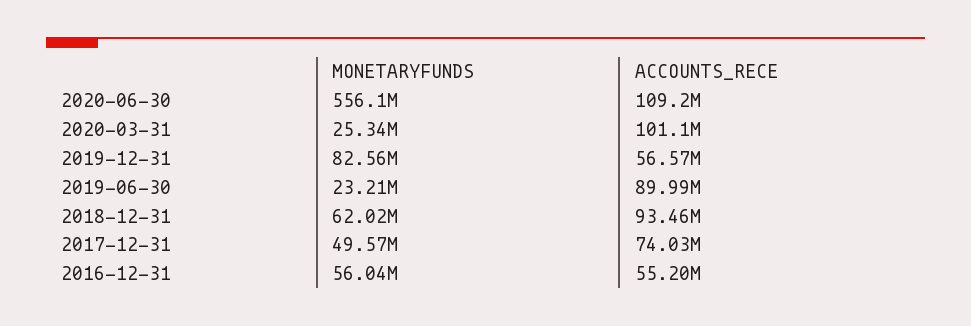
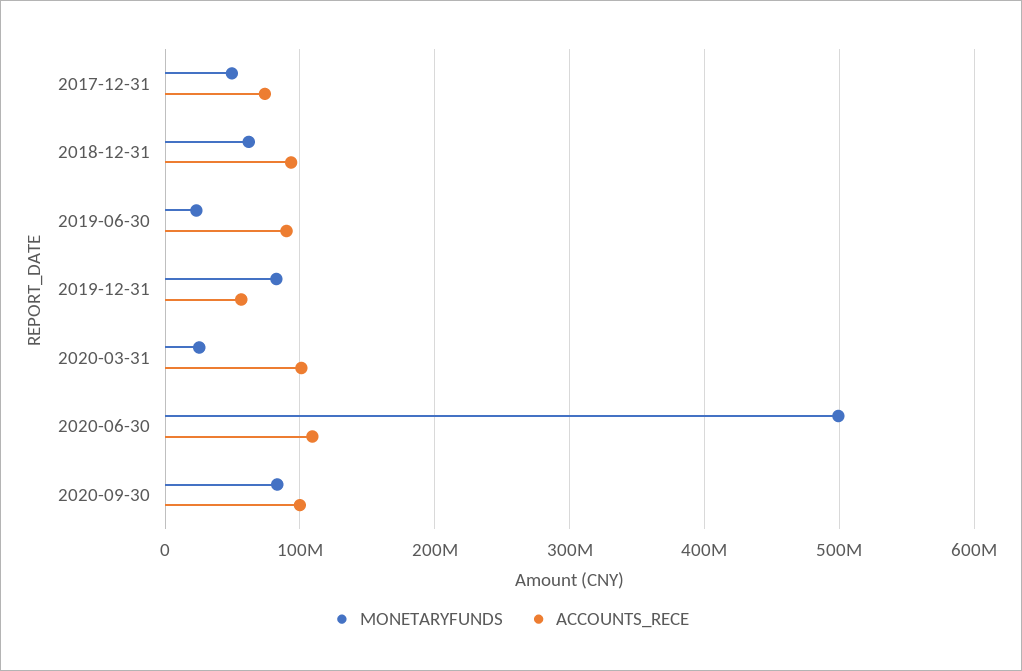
MONETARYFUNDS, 2020-06-30: 556100000 -> 500000000
MONETARYFUNDS, 2016-12-31: 56040000 -> none
ACCOUNTS_RECE, 2016-12-31: 55200000 -> none
MONETARYFUNDS, 2020-09-30: none -> 80000000
ACCOUNTS_RECE, 2020-09-30: none -> 100000000

